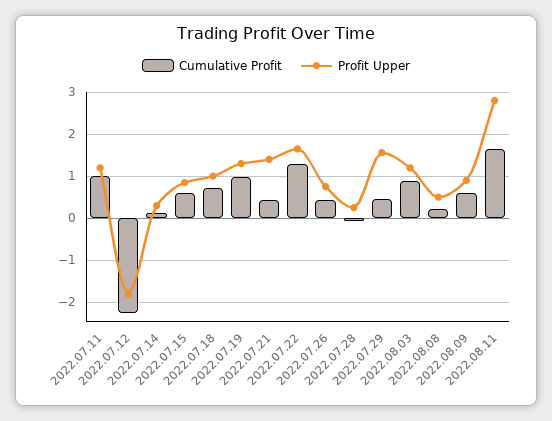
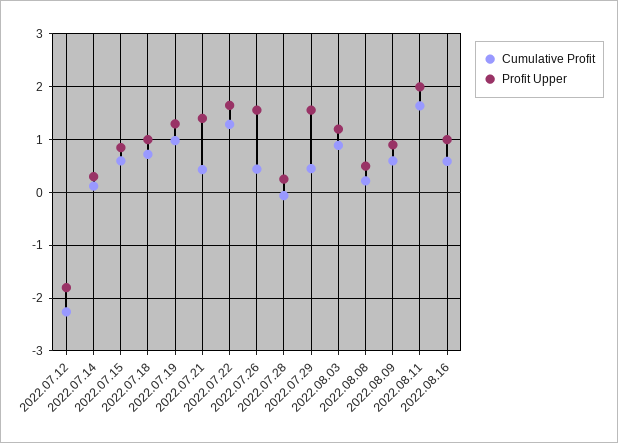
Cumulative Profit, 2022.07.11: 1 -> none
Profit Upper, 2022.07.11: 1.2 -> none
Profit Upper, 2022.07.26: 0.8 -> 1.6
Profit Upper, 2022.08.11: 2.8 -> 2
Cumulative Profit, 2022.08.16: none -> 0.6
Profit Upper, 2022.08.16: none -> 1

